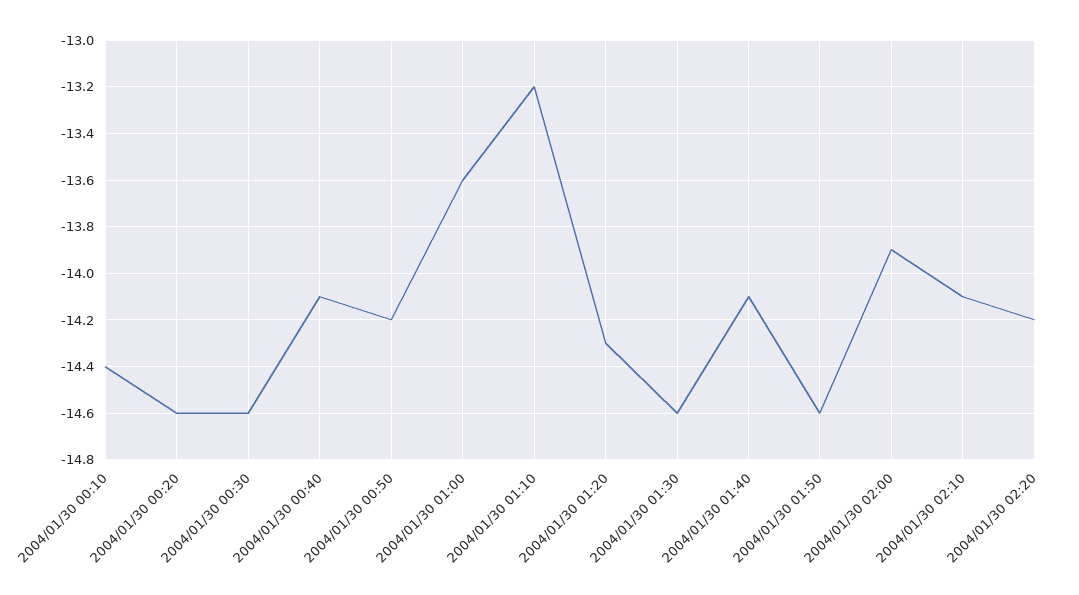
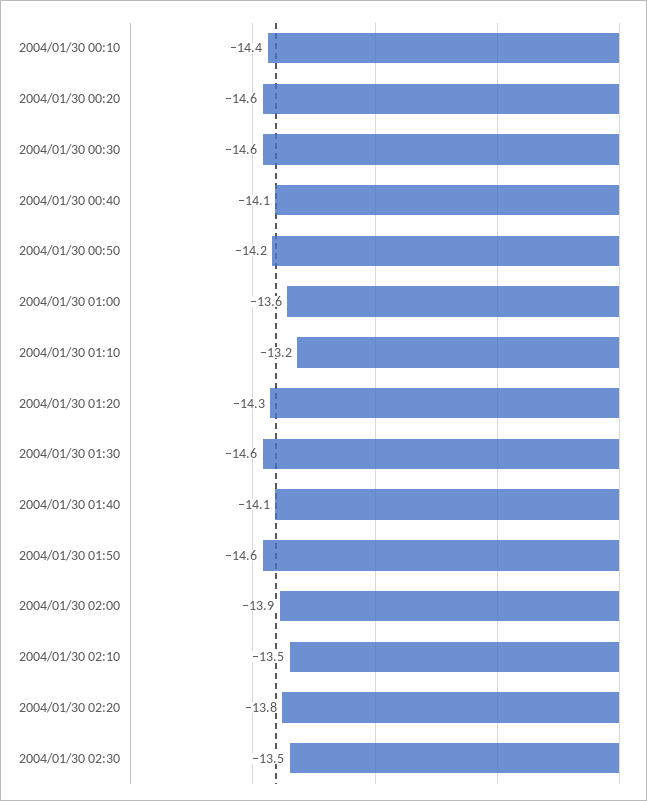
2004/01/30 02:10: -14.1 -> -13.5
2004/01/30 02:20: -14.2 -> -13.8
2004/01/30 02:30: none -> -13.5

